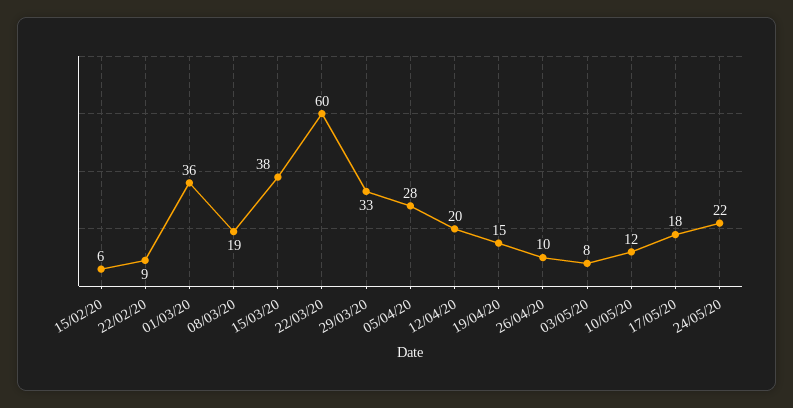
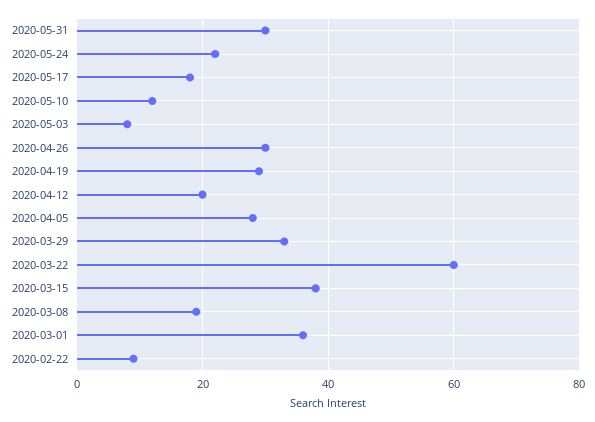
15/02/20: 6 -> none
19/04/20: 15 -> 30
26/04/20: 10 -> 30
2020-05-31: none -> 30

